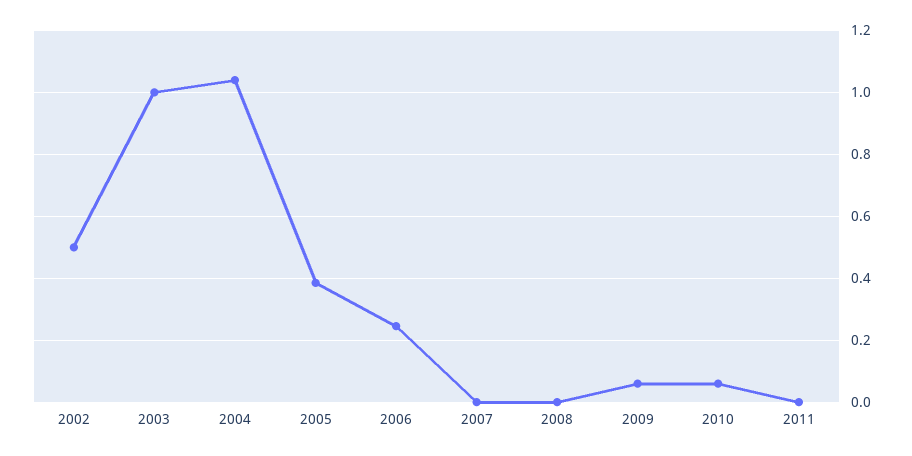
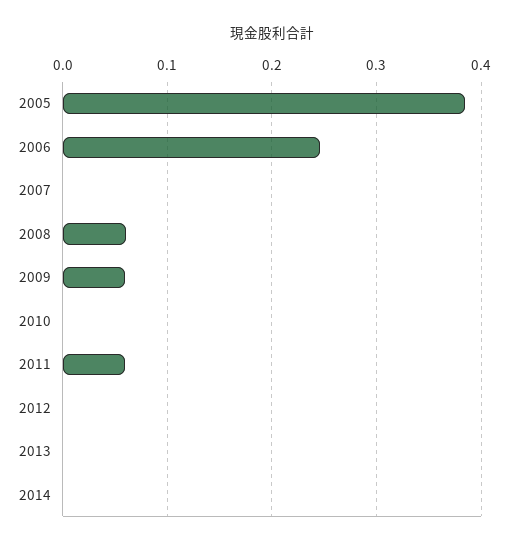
2002: 0.5 -> none
2003: 1 -> none
2004: 1.04 -> none
2008: 0 -> 0.06
2010: 0.06 -> 0
2011: 0 -> 0.06
2012: none -> 0
2013: none -> 0
2014: none -> 0

